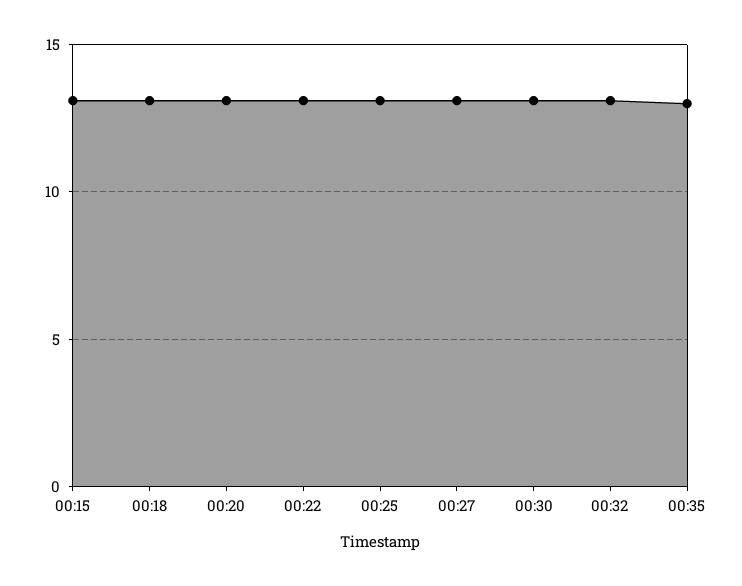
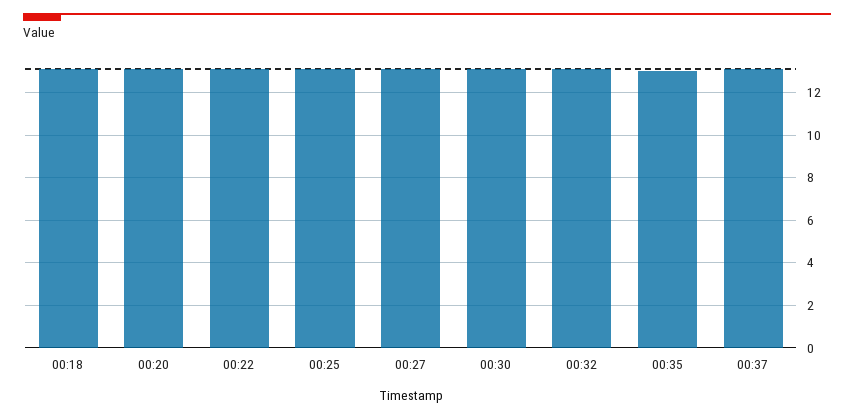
00:15: 13 -> none
00:37: none -> 13

